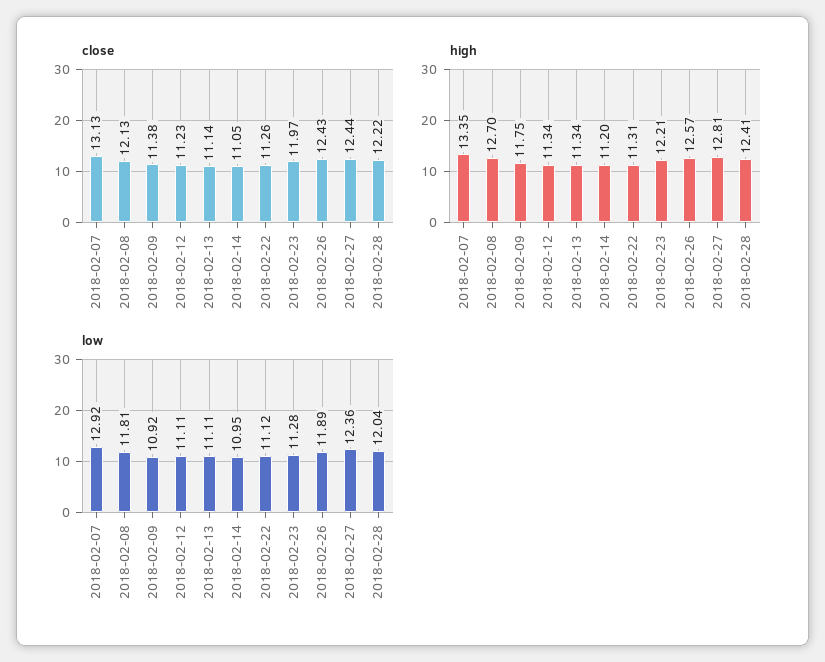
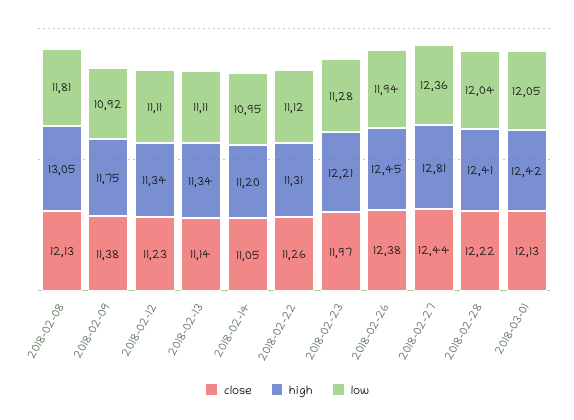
close, 2018-02-07: 13.13 -> none
close, 2018-02-26: 12.43 -> 12.38
high, 2018-02-07: 13.35 -> none
high, 2018-02-08: 12.7 -> 13.05
high, 2018-02-26: 12.57 -> 12.45
low, 2018-02-07: 12.92 -> none
low, 2018-02-26: 11.89 -> 11.94
close, 2018-03-01: none -> 12.13
high, 2018-03-01: none -> 12.42
low, 2018-03-01: none -> 12.05

